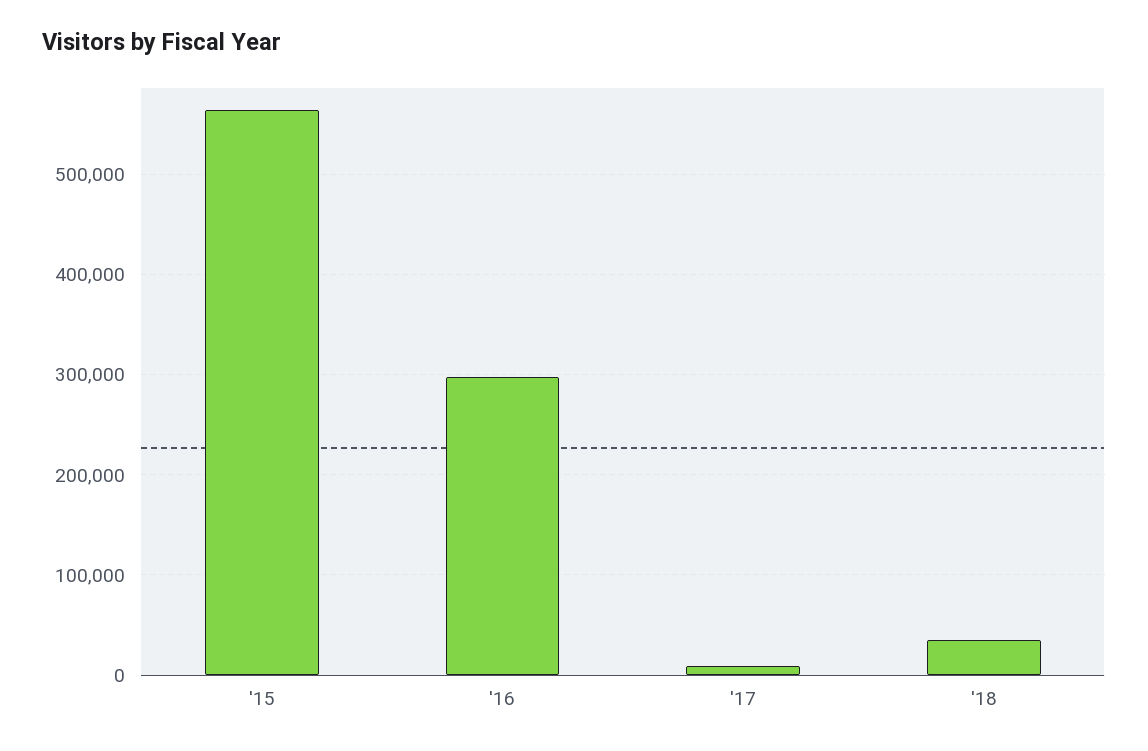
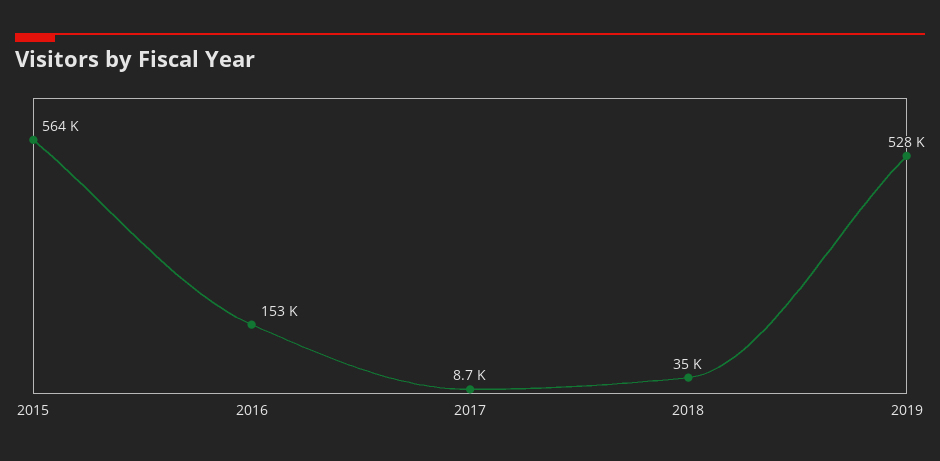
'16: 300000 -> 153000
2019: none -> 528000

